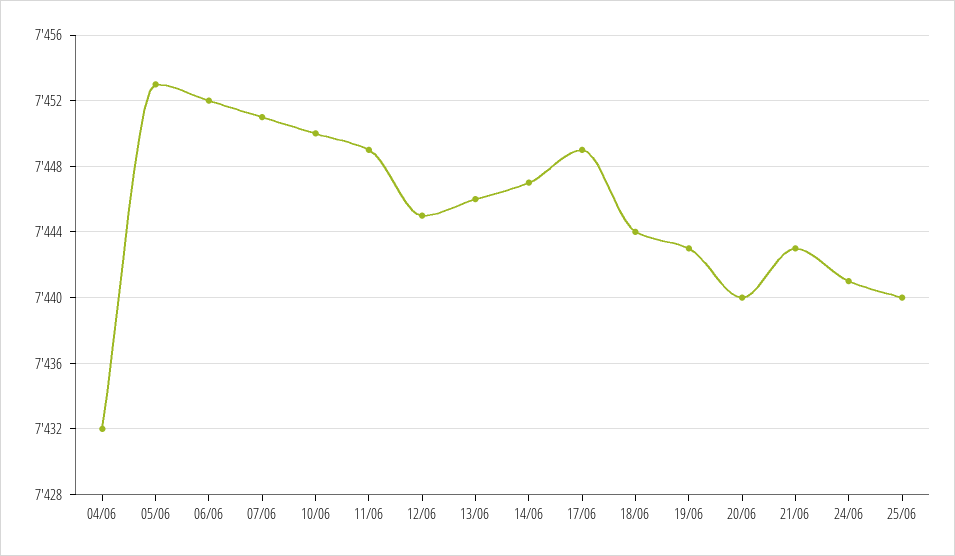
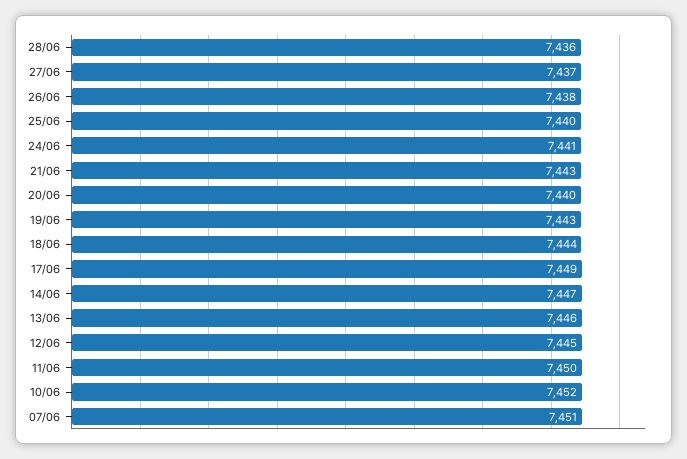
04/06: 7432 -> none
05/06: 7453 -> none
06/06: 7452 -> none
10/06: 7450 -> 7452
11/06: 7449 -> 7450
28/06: none -> 7436
27/06: none -> 7437
26/06: none -> 7438

